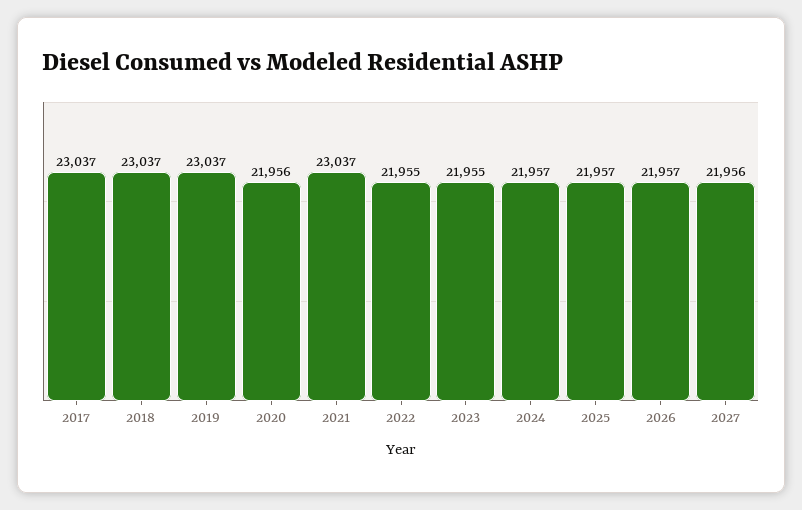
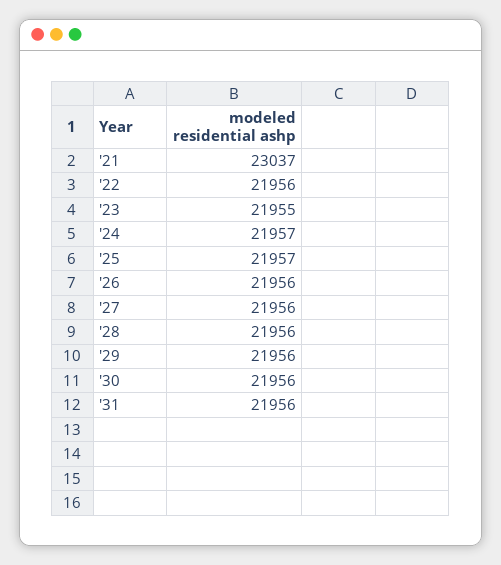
2017: 23037 -> none
2018: 23037 -> none
2019: 23037 -> none
2020: 21956 -> none
2022: 21955 -> 21956
2026: 21957 -> 21956
'28: none -> 21956
'29: none -> 21956
'30: none -> 21956
'31: none -> 21956

